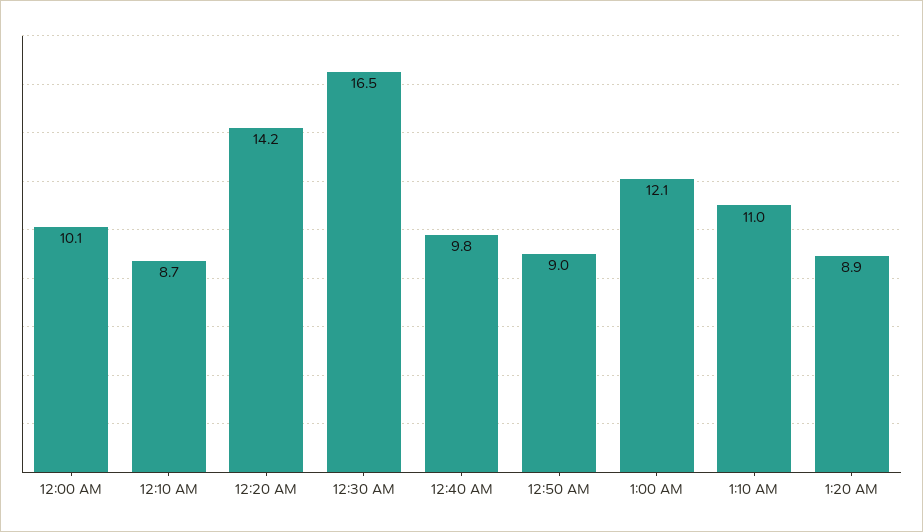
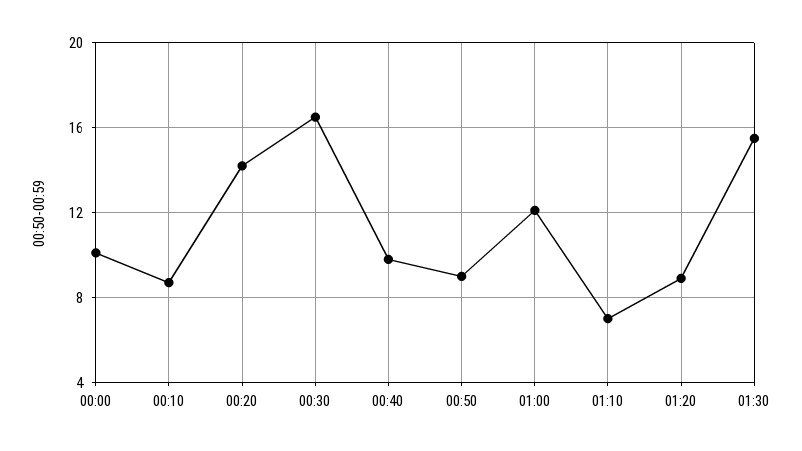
1:10 AM: 11 -> 7
01:30: none -> 15.5

